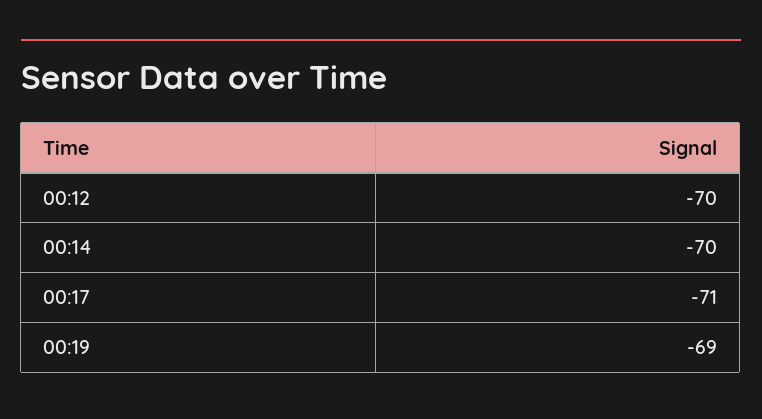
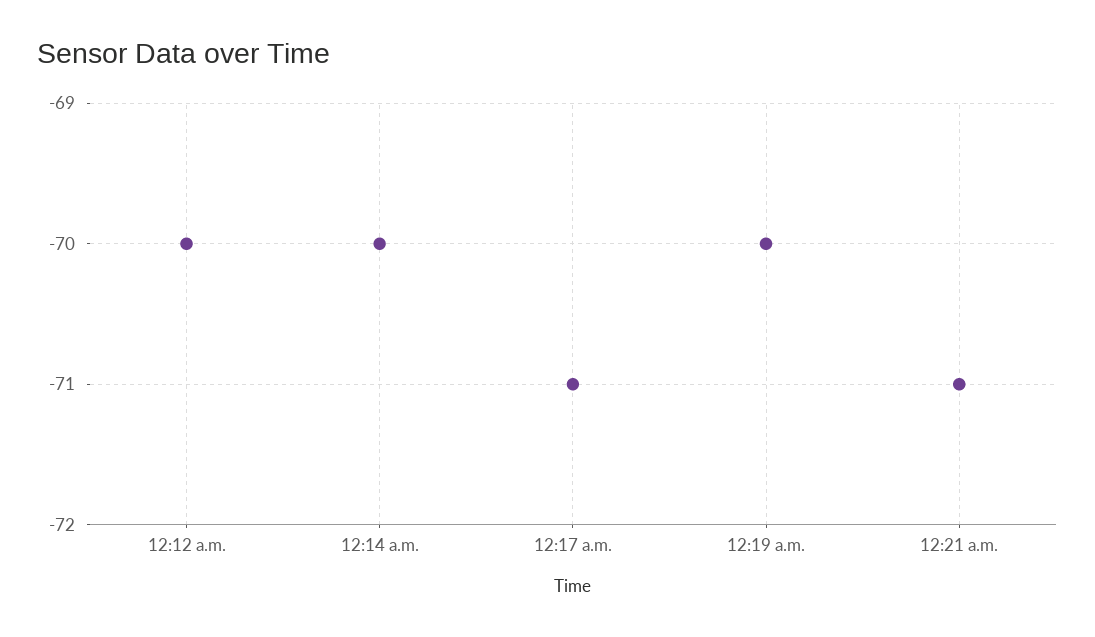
00:19: -69 -> -70
12:21 a.m.: none -> -71

